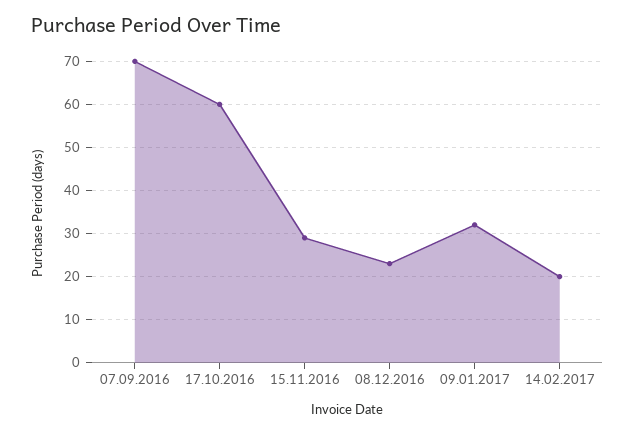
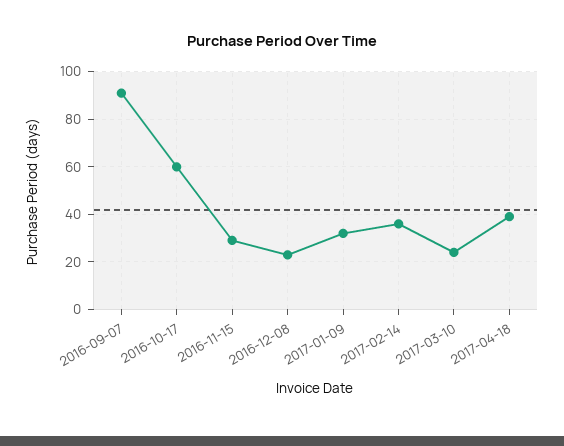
07.09.2016: 70 -> 90
14.02.2017: 20 -> 35
2017-03-10: none -> 25
2017-04-18: none -> 40

